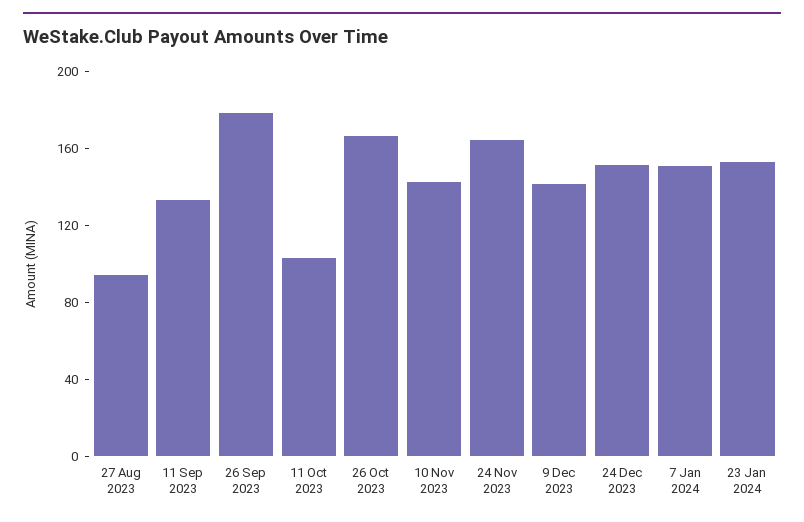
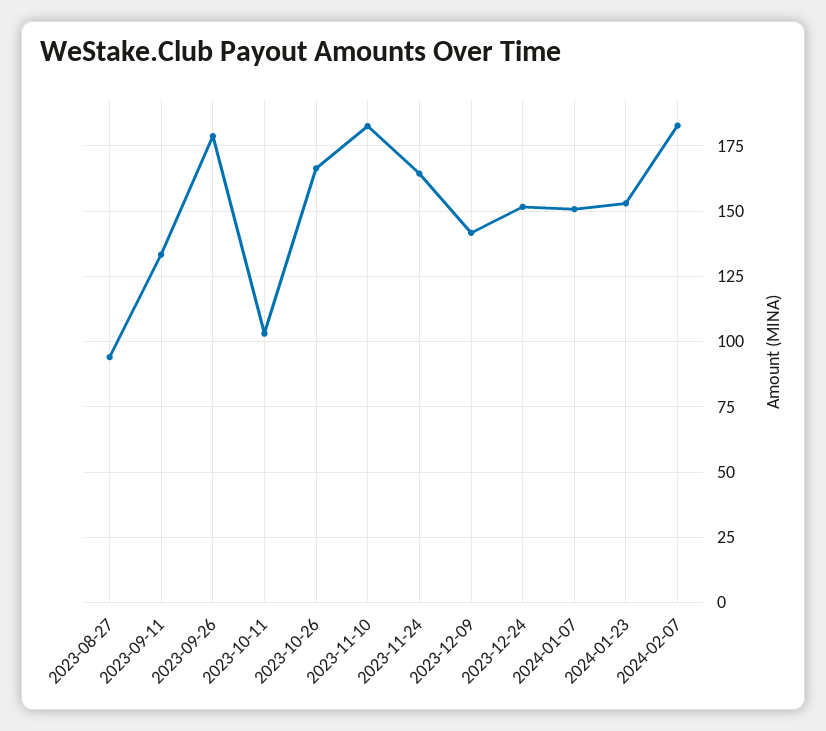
10 Nov 2023: 140 -> 182.5
2024-02-07: none -> 182.5

